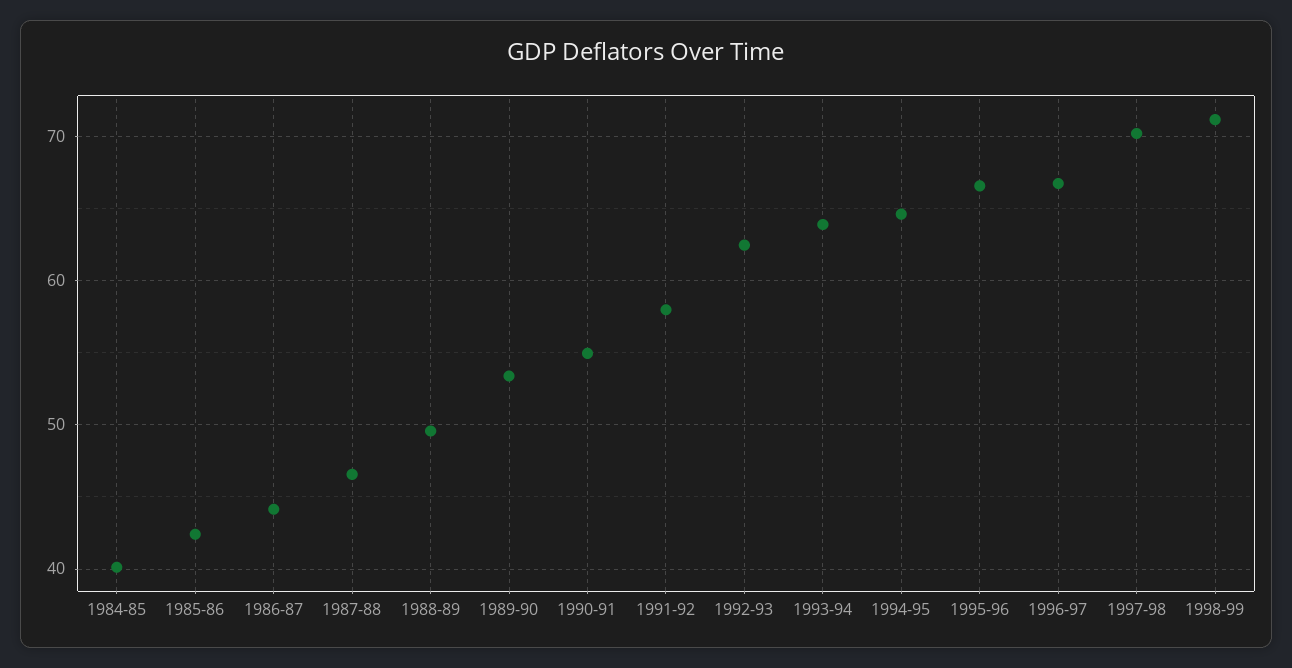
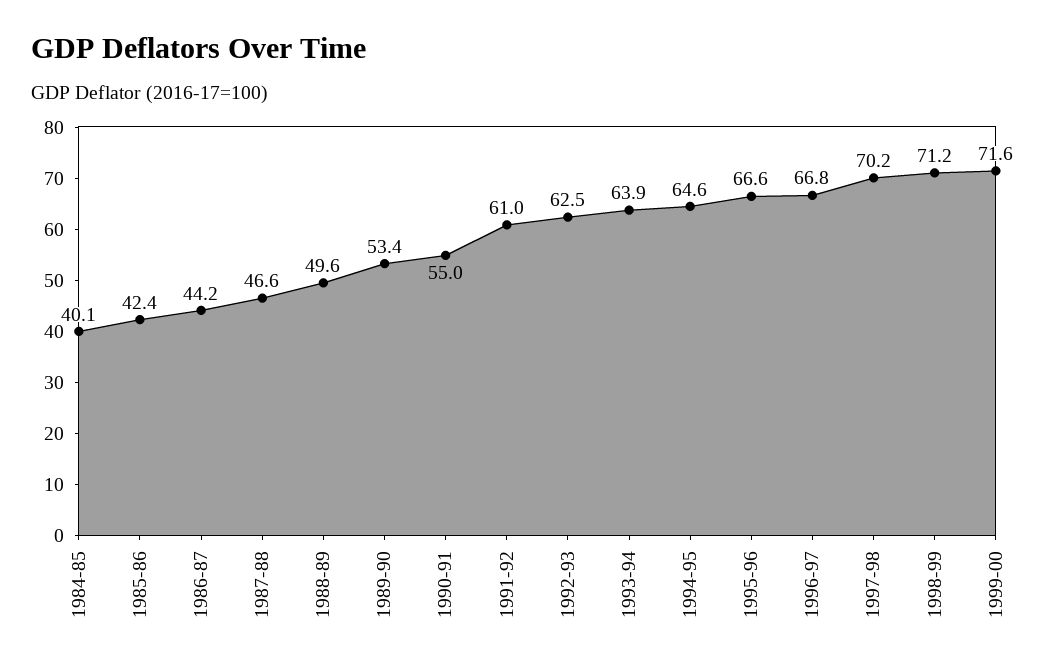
1991-92: 58 -> 61
1999-00: none -> 71.6

